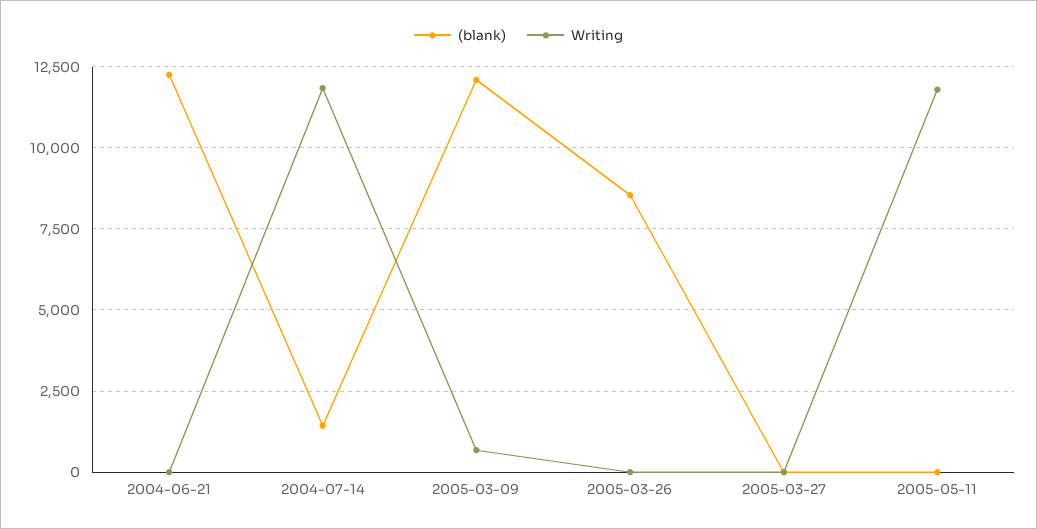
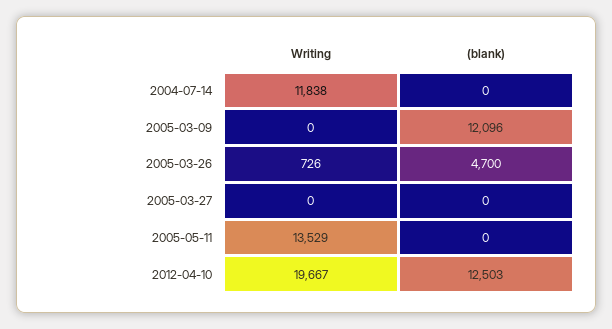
(blank), 2004-06-21: 12250 -> none
Writing, 2004-06-21: 0 -> none
(blank), 2004-07-14: 1500 -> 0
Writing, 2005-03-09: 750 -> 0
(blank), 2005-03-26: 8500 -> 4700
Writing, 2005-03-26: 0 -> 726
Writing, 2005-05-11: 11750 -> 13529
Writing, 2012-04-10: none -> 19667
(blank), 2012-04-10: none -> 12503

